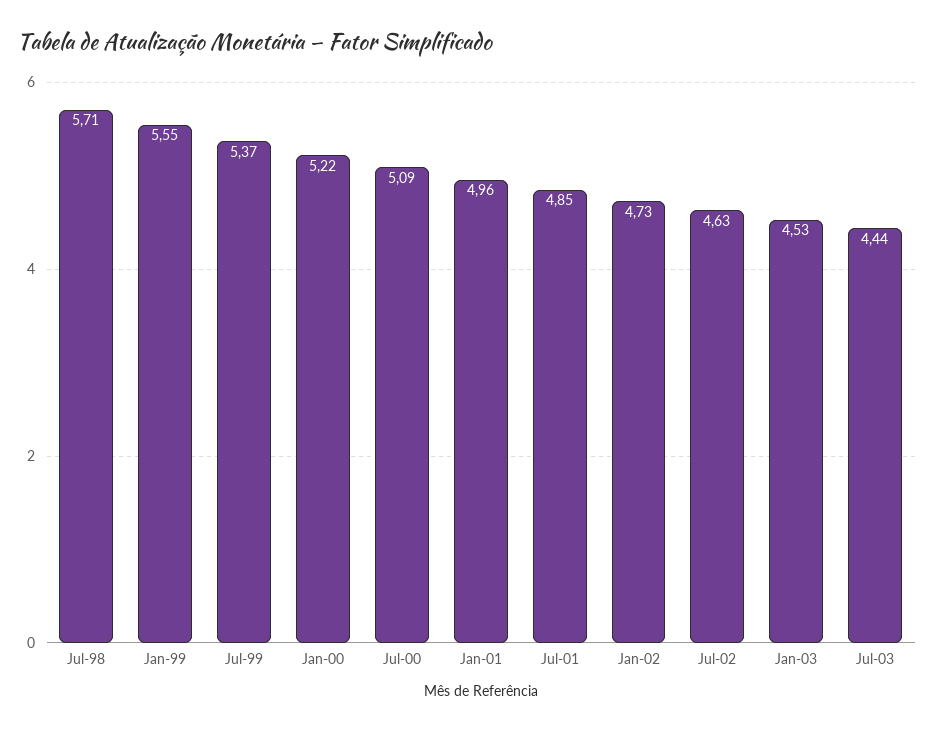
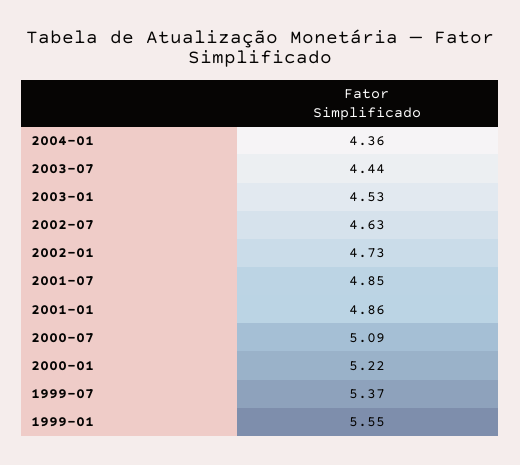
Jul-98: 5.71 -> none
Jan-01: 4.96 -> 4.86
2004-01: none -> 4.36

